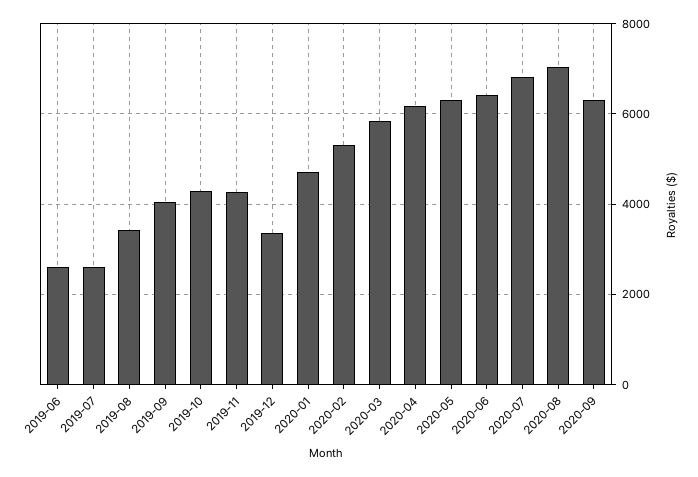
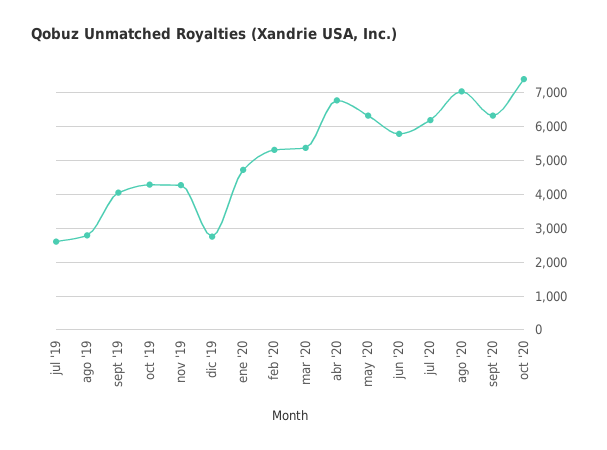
2019-06: 2600 -> none
2019-08: 3400 -> 2800
2019-12: 3400 -> 2800
2020-03: 5800 -> 5400
2020-04: 6200 -> 6800
2020-06: 6400 -> 5800
2020-07: 6800 -> 6200
oct '20: none -> 7400

